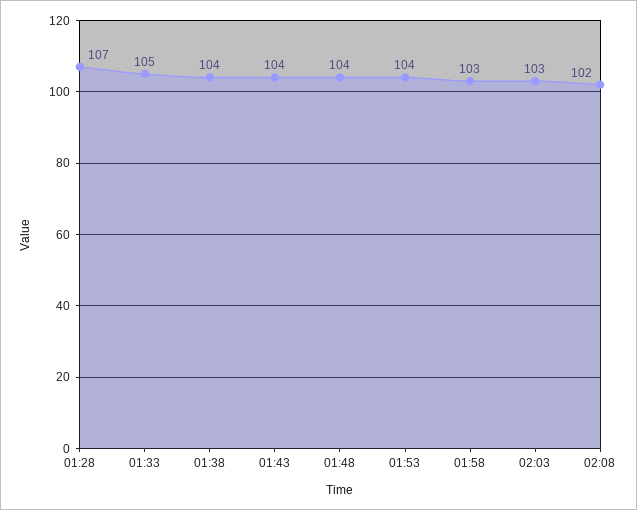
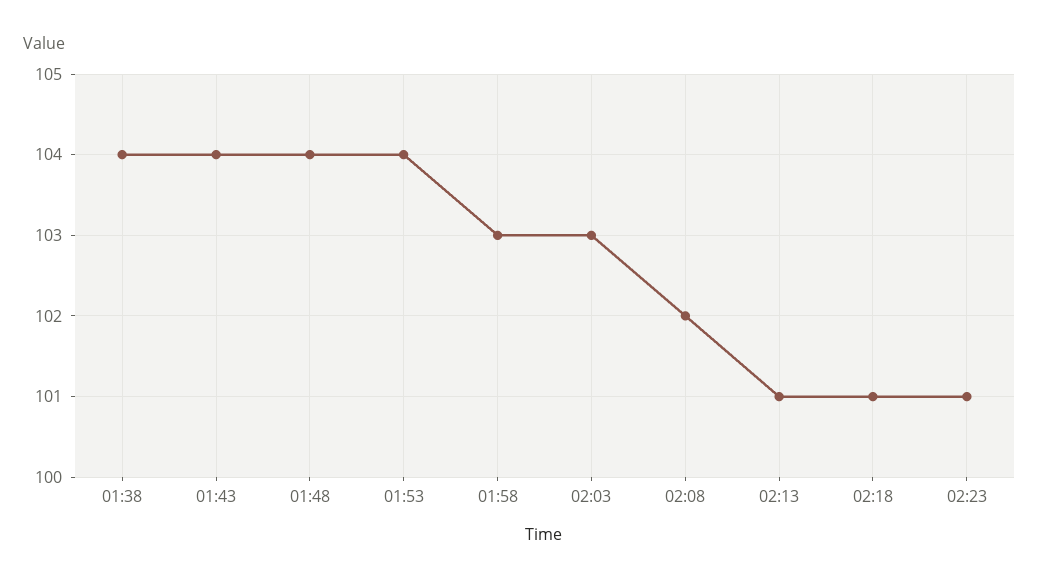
01:28: 107 -> none
01:33: 105 -> none
02:13: none -> 101
02:18: none -> 101
02:23: none -> 101

